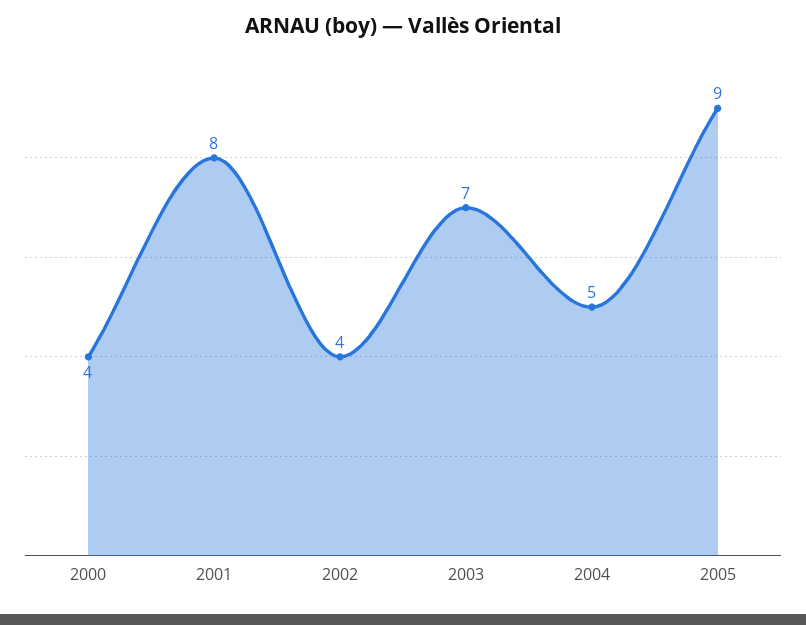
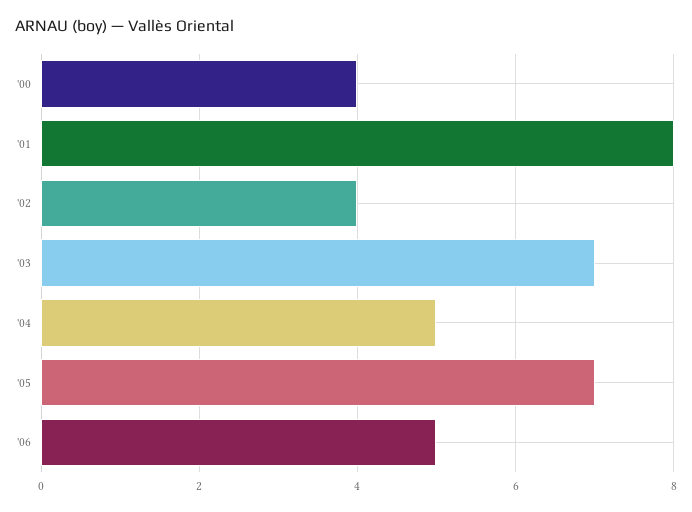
2005: 9 -> 7
'06: none -> 5

